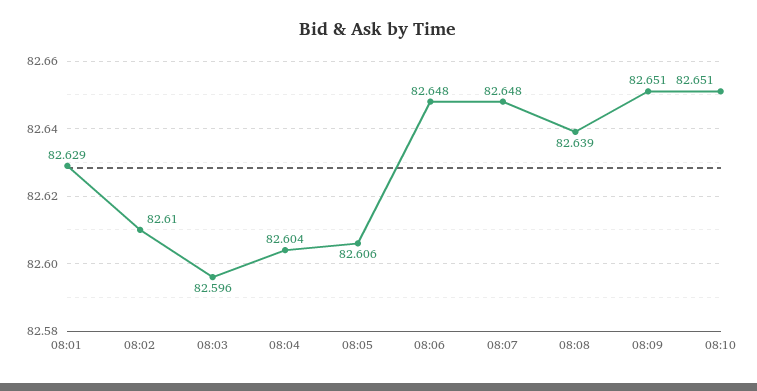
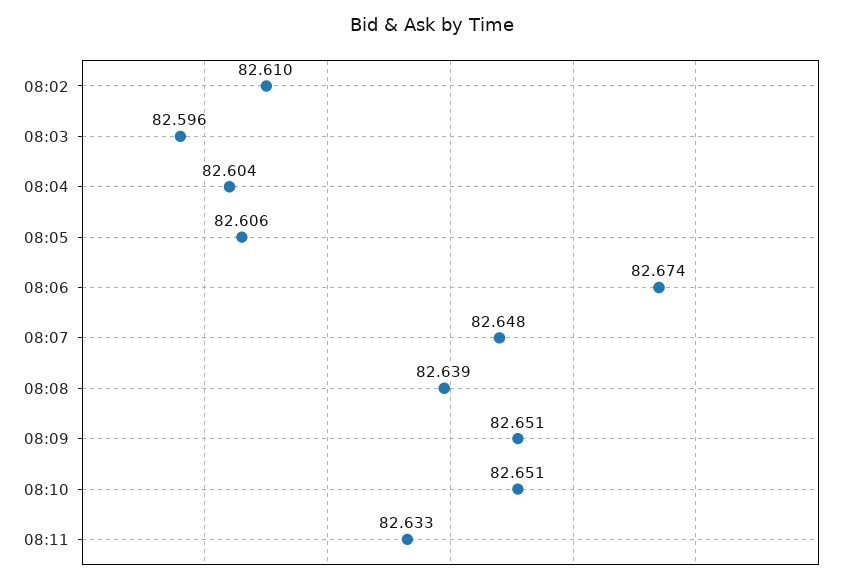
08:01: 82.629 -> none
08:06: 82.648 -> 82.674
08:11: none -> 82.633

